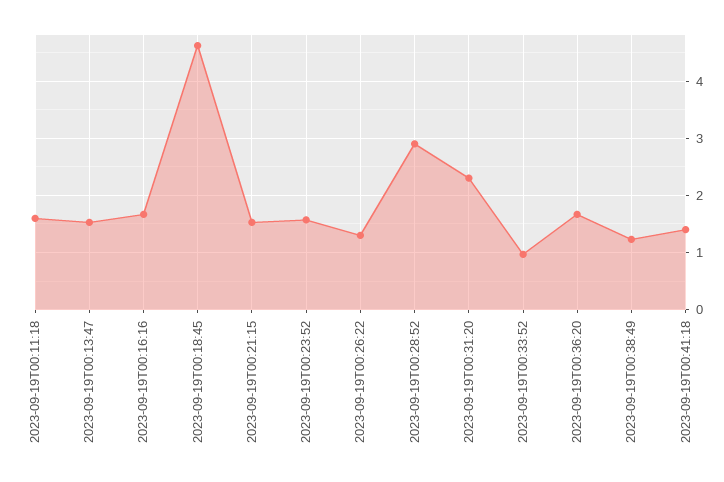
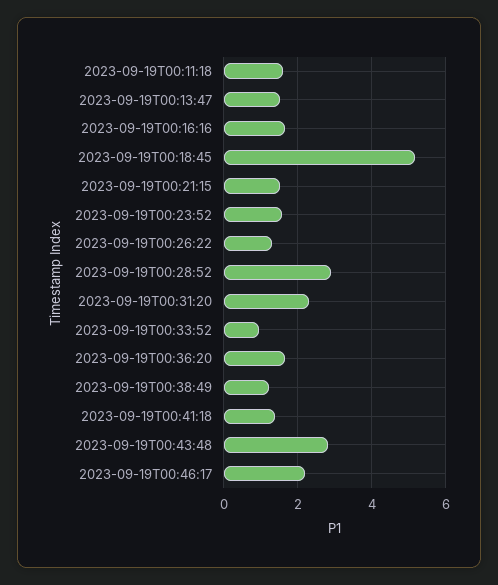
2023-09-19T00:18:45: 4.6 -> 5.2
2023-09-19T00:43:48: none -> 2.8
2023-09-19T00:46:17: none -> 2.2

